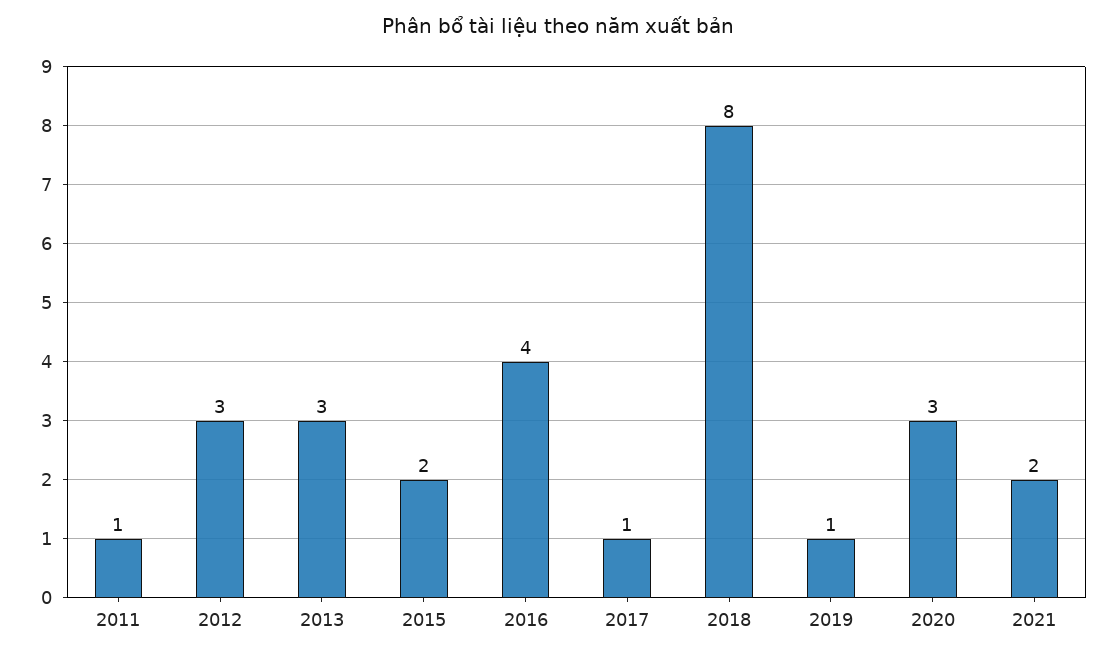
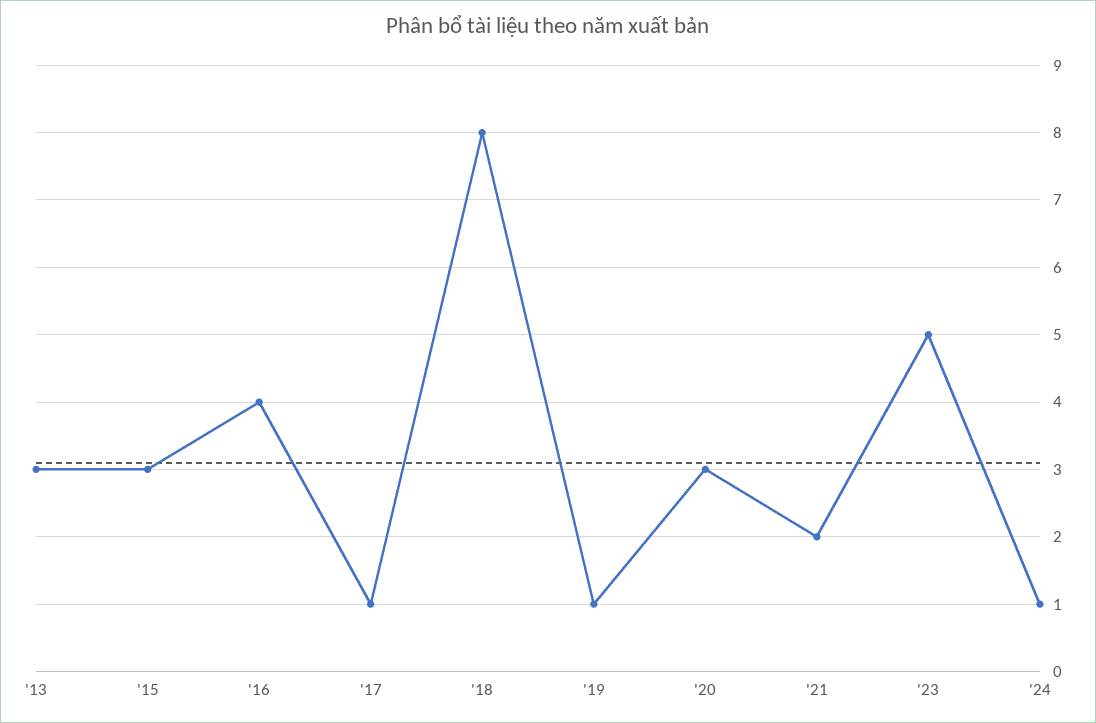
2011: 1 -> none
2012: 3 -> none
2015: 2 -> 3
'23: none -> 5
'24: none -> 1

